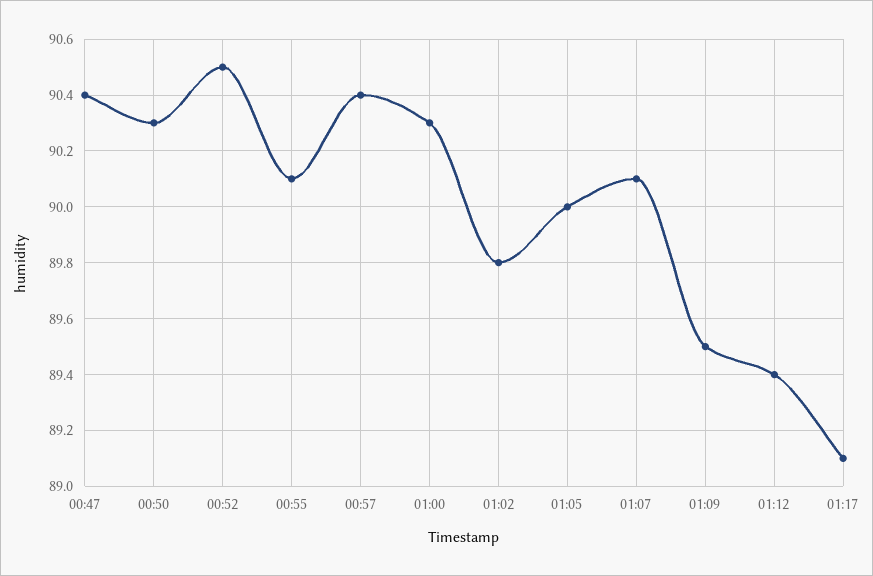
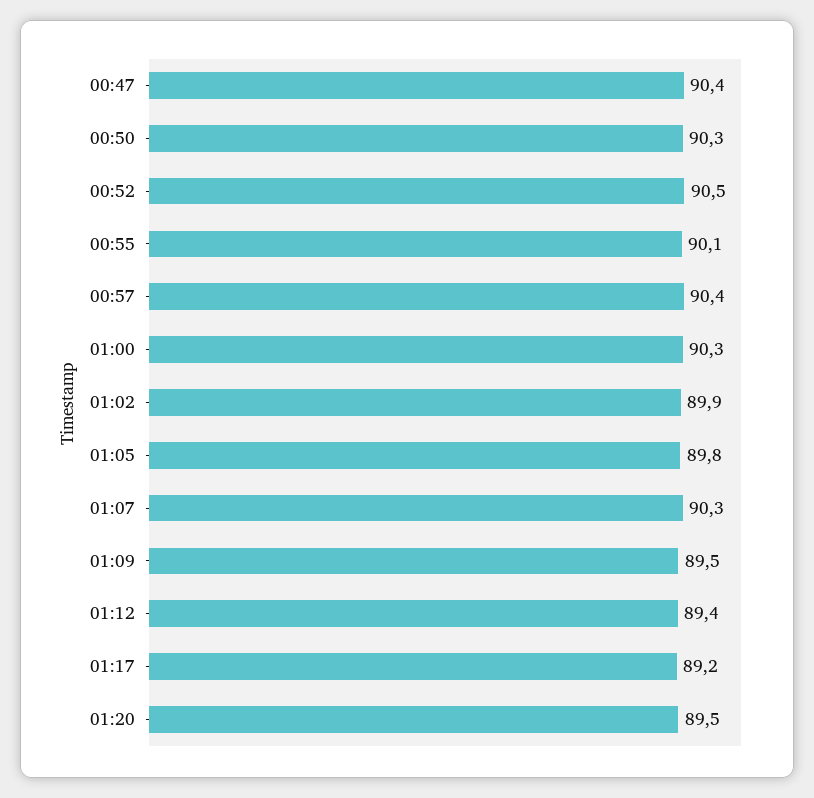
01:02: 89.8 -> 89.9
01:05: 90 -> 89.8
01:07: 90.1 -> 90.3
01:17: 89.1 -> 89.2
01:20: none -> 89.5

